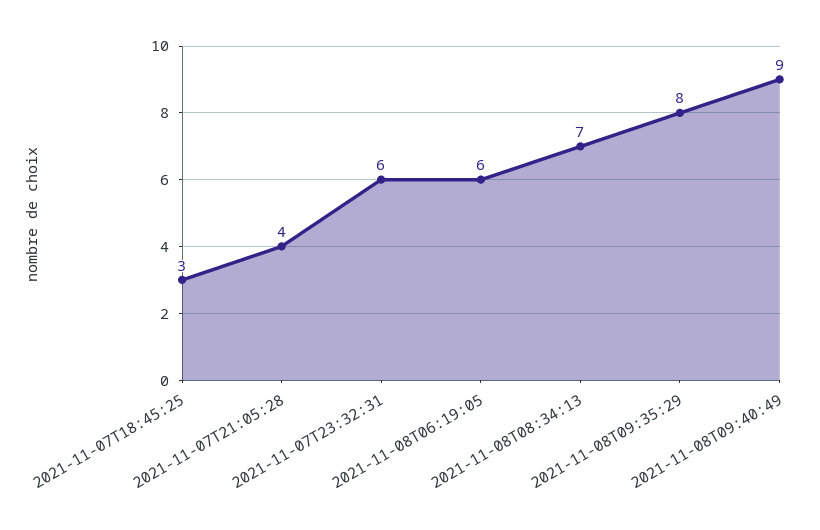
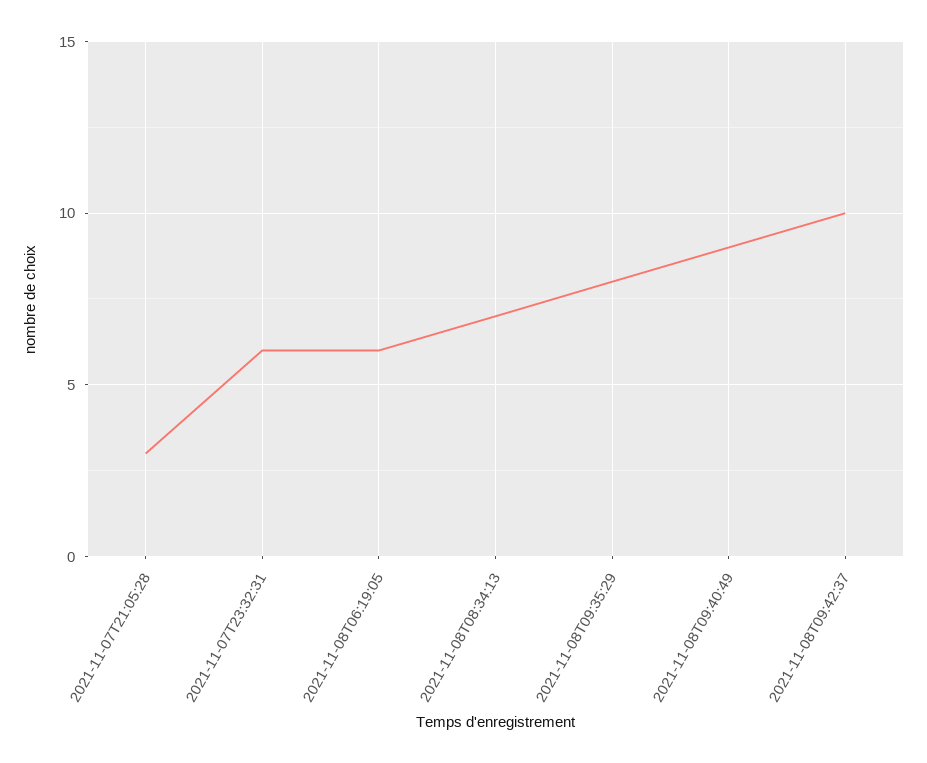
2021-11-07T18:45:25: 3 -> none
2021-11-07T21:05:28: 4 -> 3
2021-11-08T09:42:37: none -> 10

